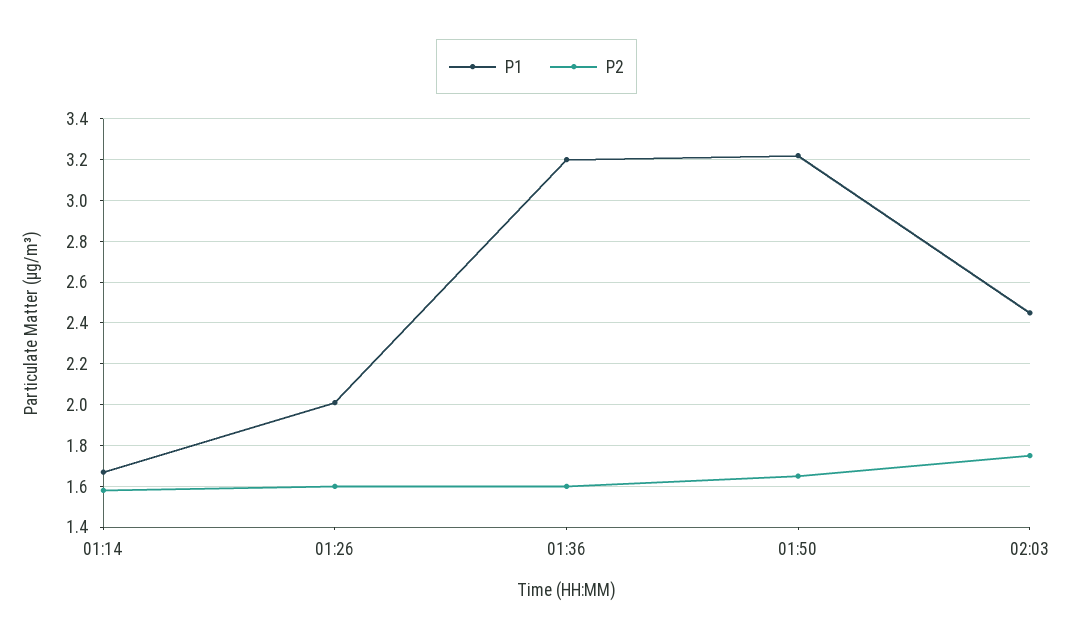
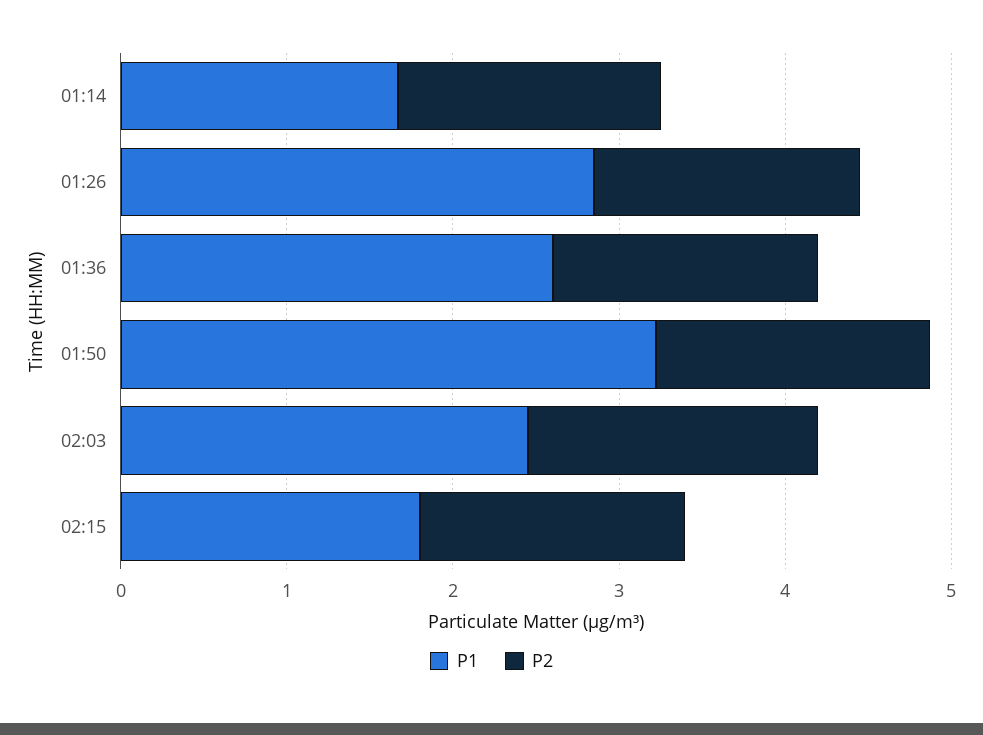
P1, 01:26: 2 -> 2.8
P1, 01:36: 3.2 -> 2.6
P1, 02:15: none -> 1.8
P2, 02:15: none -> 1.6

